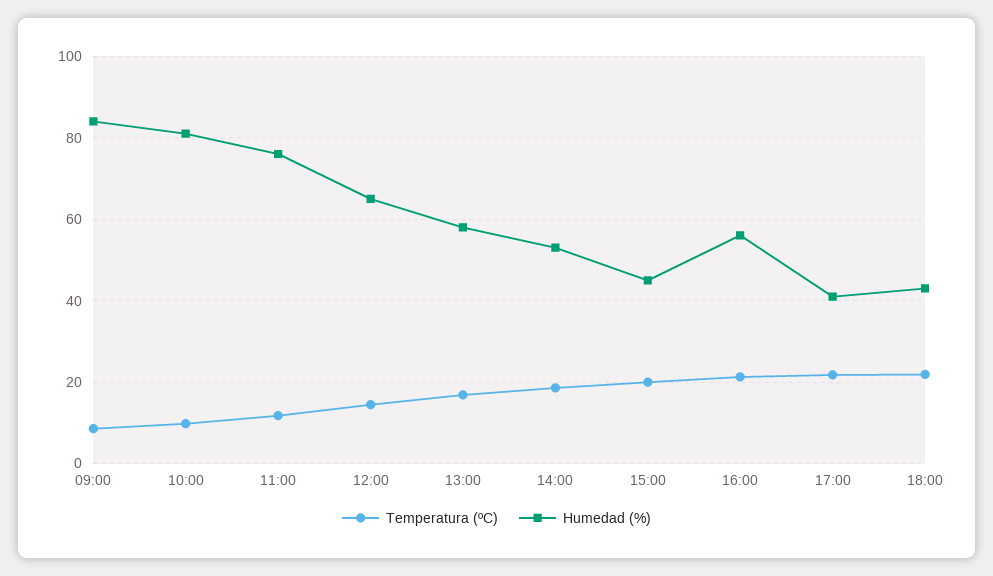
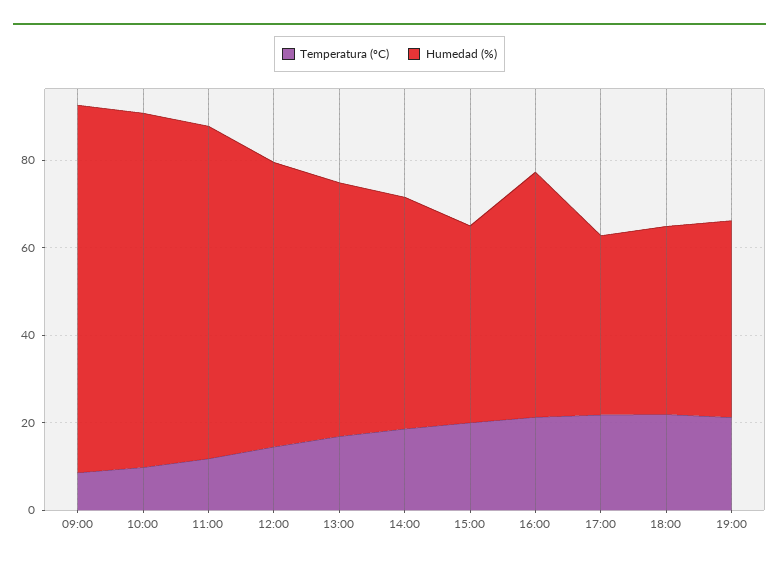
Temperatura (ºC), 19:00: none -> 20
Humedad (%), 19:00: none -> 45

